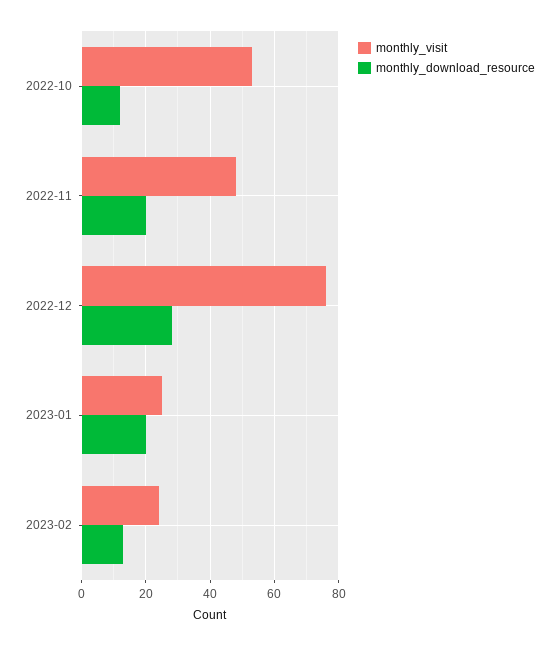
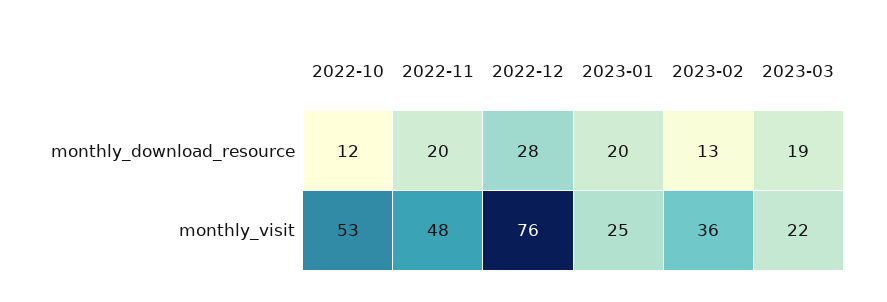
monthly_visit, 2023-02: 25 -> 36
monthly_download_resource, 2023-03: none -> 19
monthly_visit, 2023-03: none -> 22

